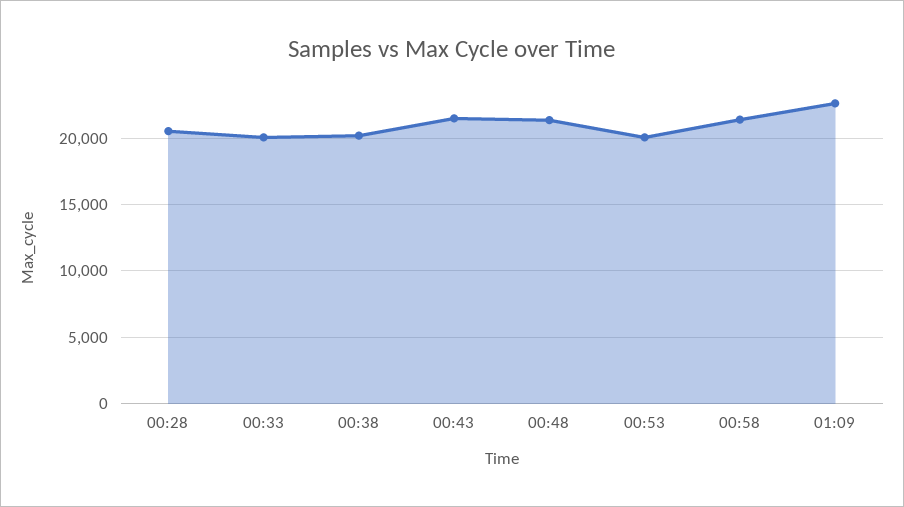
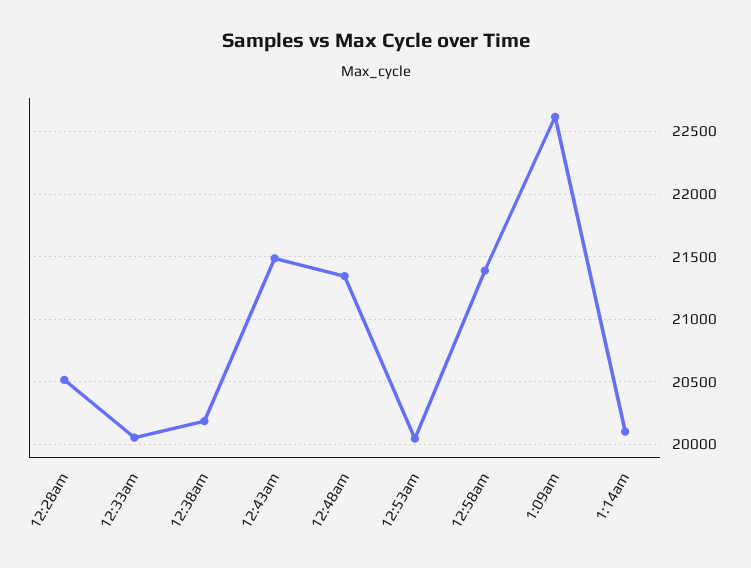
1:14am: none -> 20100

